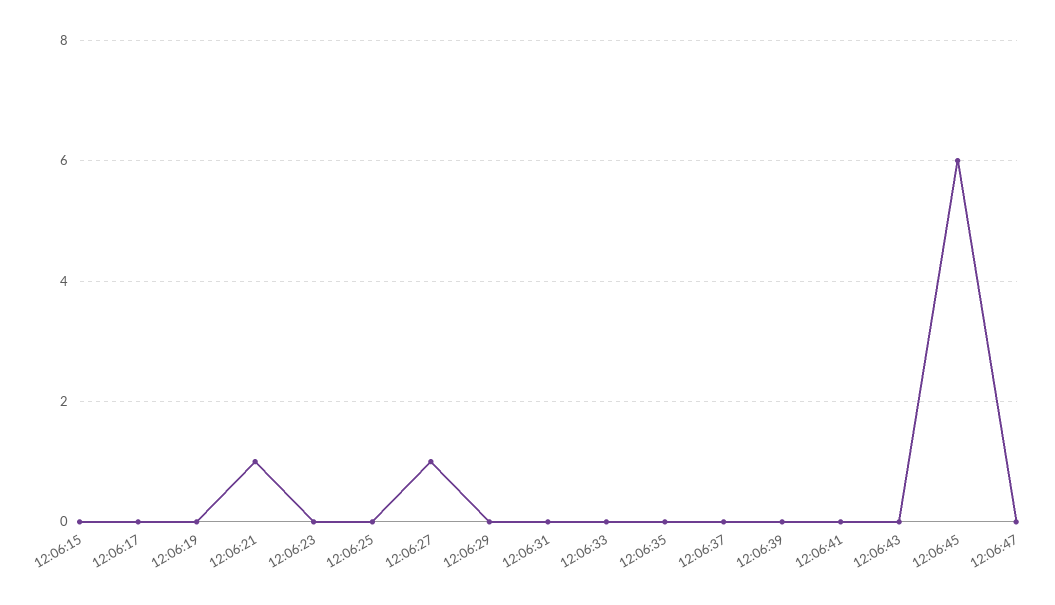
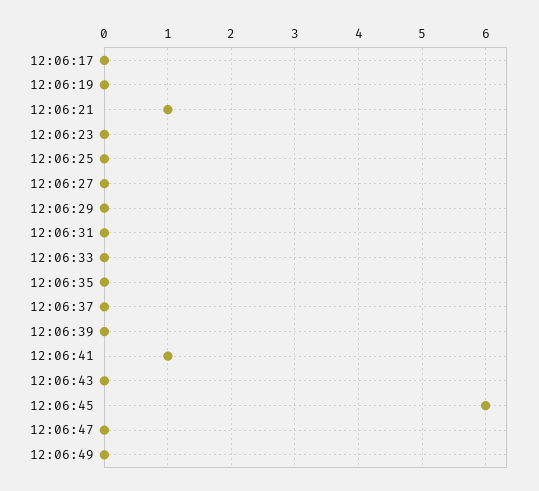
12:06:15: 0 -> none
12:06:27: 1 -> 0
12:06:41: 0 -> 1
12:06:49: none -> 0

